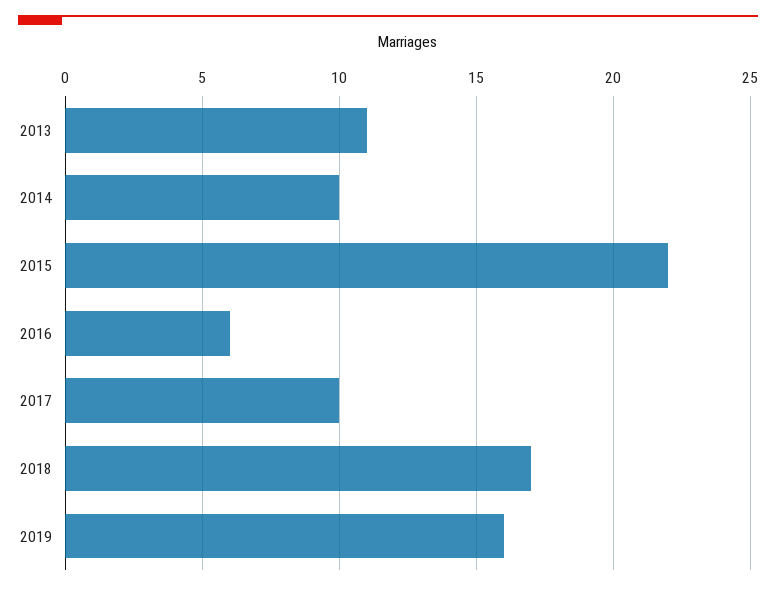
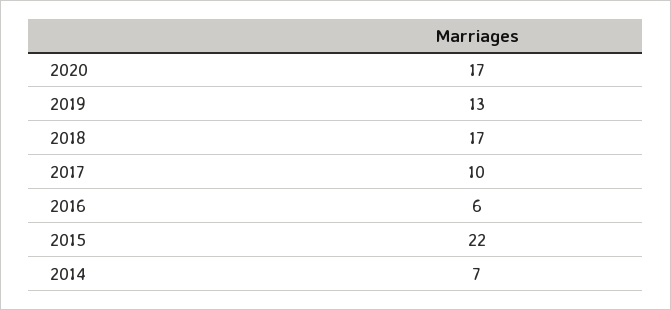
2013: 11 -> none
2014: 10 -> 7
2019: 16 -> 13
2020: none -> 17

